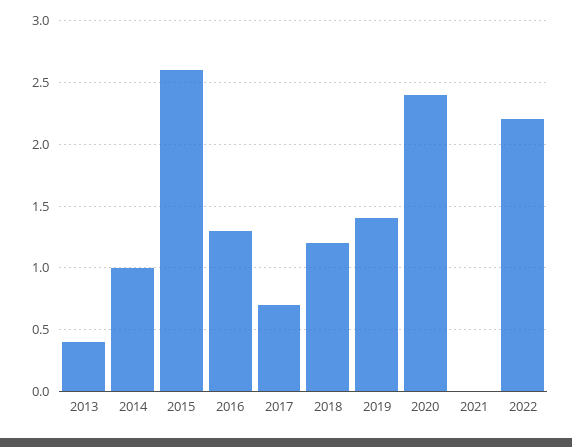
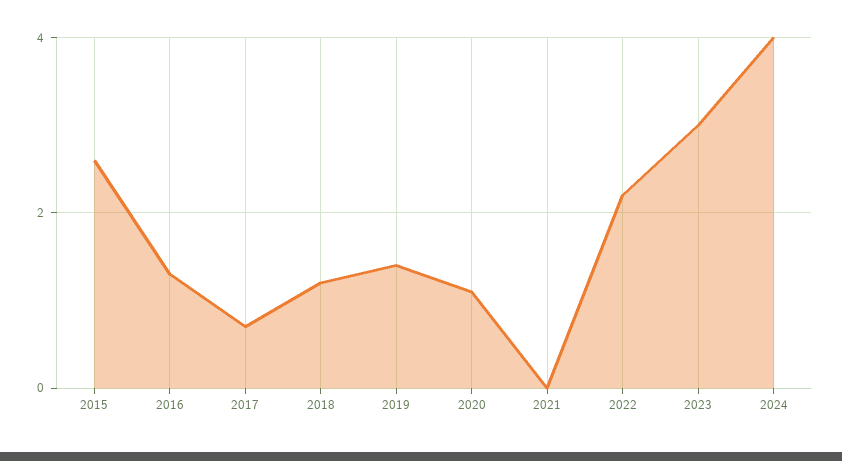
2013: 0.4 -> none
2014: 1 -> none
2020: 2.4 -> 1
2023: none -> 3
2024: none -> 4

